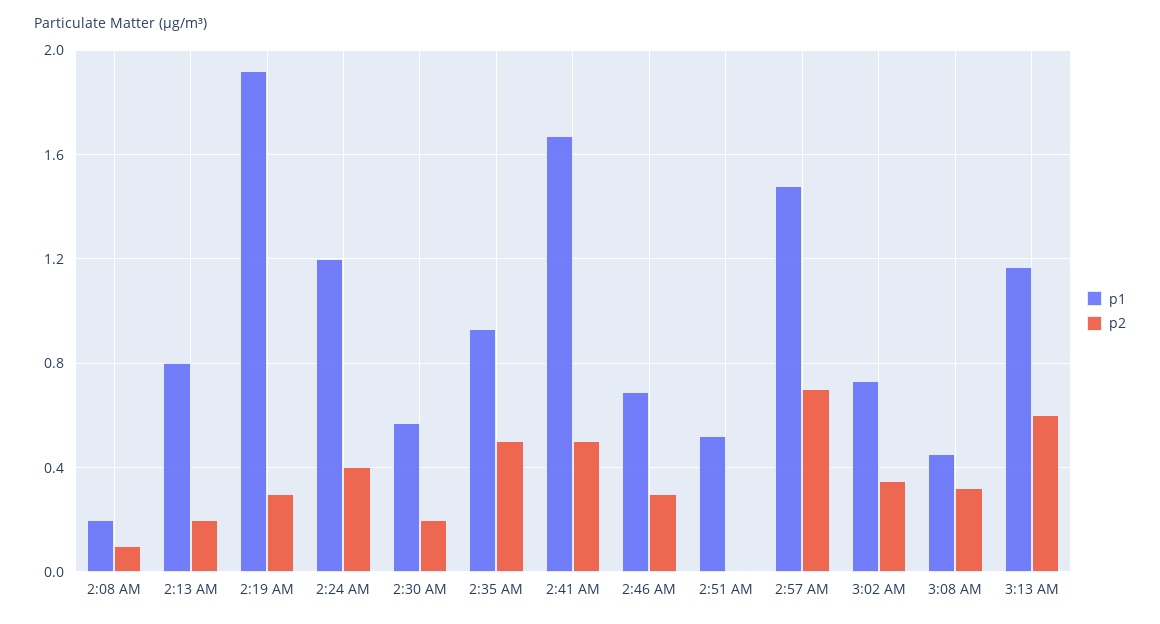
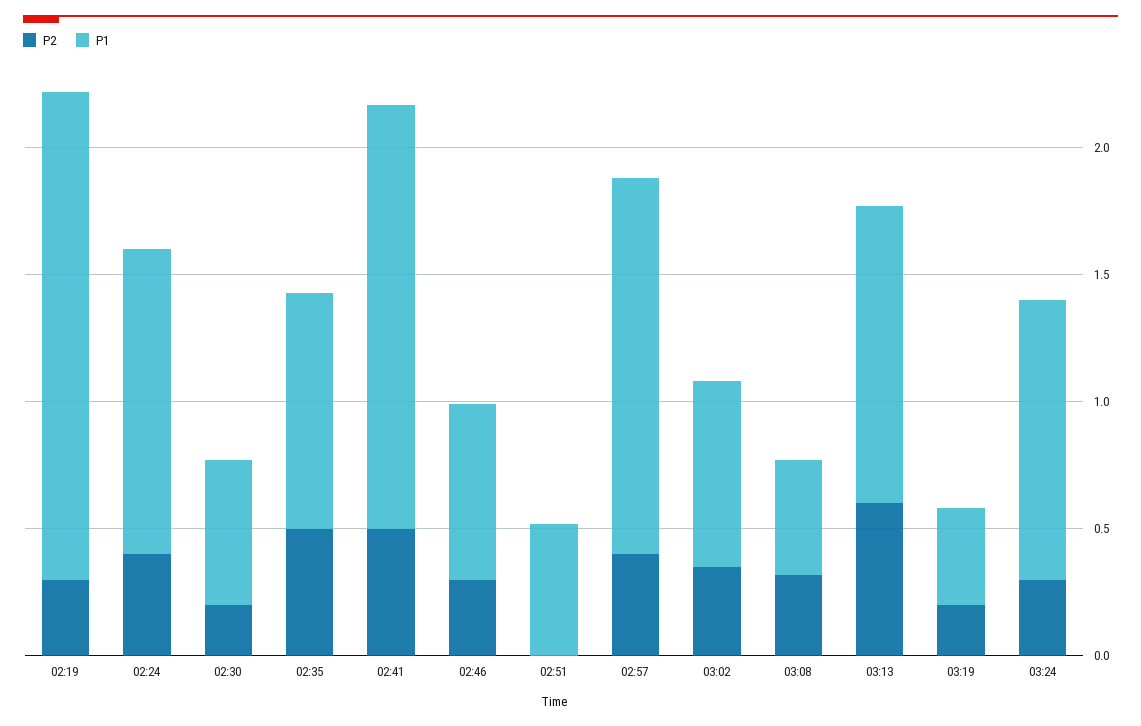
p1, 2:08 AM: 0.2 -> none
p2, 2:08 AM: 0.1 -> none
p1, 2:13 AM: 0.8 -> none
p2, 2:13 AM: 0.2 -> none
p2, 2:57 AM: 0.7 -> 0.4
p2, 03:19: none -> 0.2
p1, 03:19: none -> 0.4
p2, 03:24: none -> 0.3
p1, 03:24: none -> 1.1

